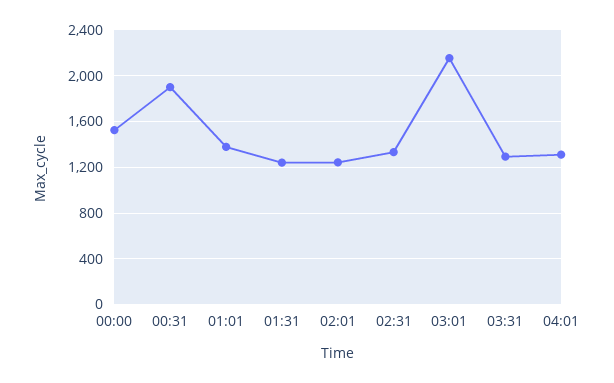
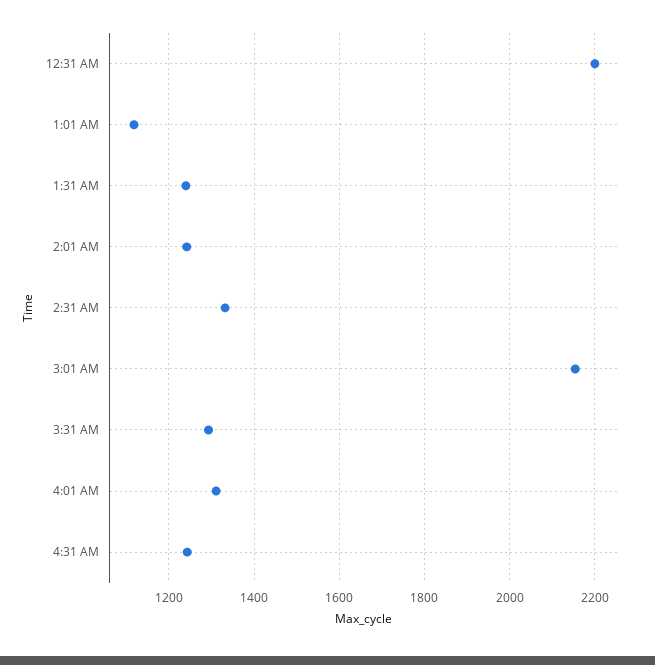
00:00: 1500 -> none
00:31: 1900 -> 2200
01:01: 1400 -> 1120
4:31 AM: none -> 1240

